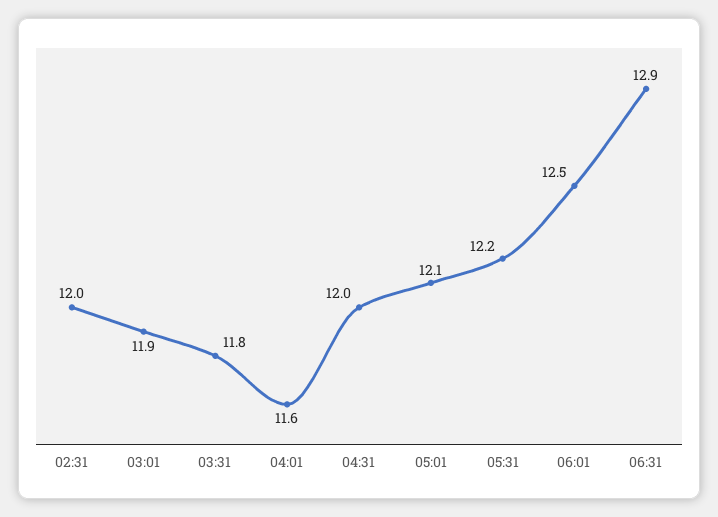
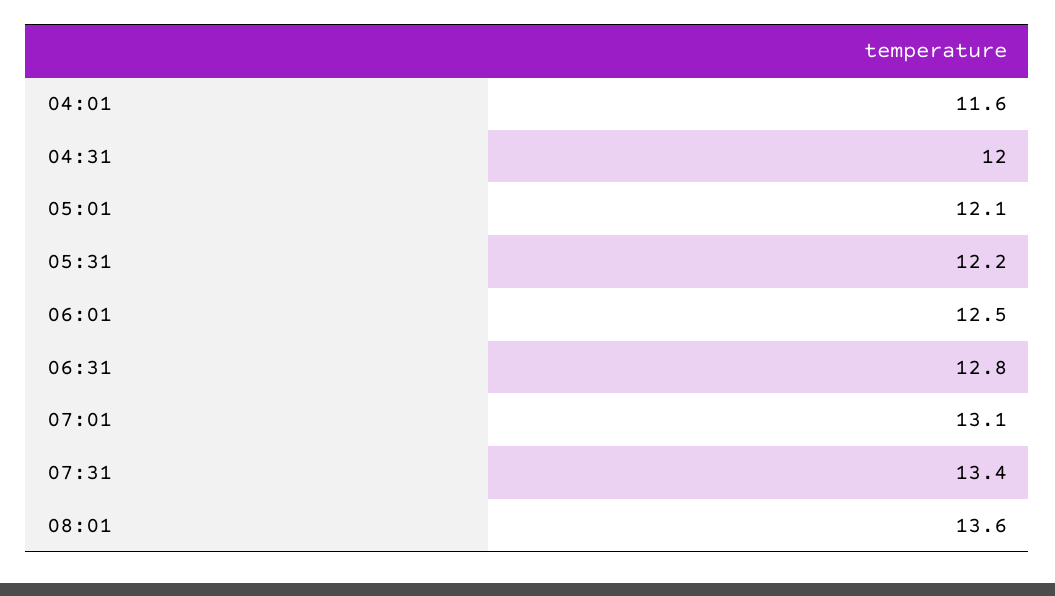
02:31: 12 -> none
03:01: 11.9 -> none
03:31: 11.8 -> none
06:31: 12.9 -> 12.8
07:01: none -> 13.1
07:31: none -> 13.4
08:01: none -> 13.6

